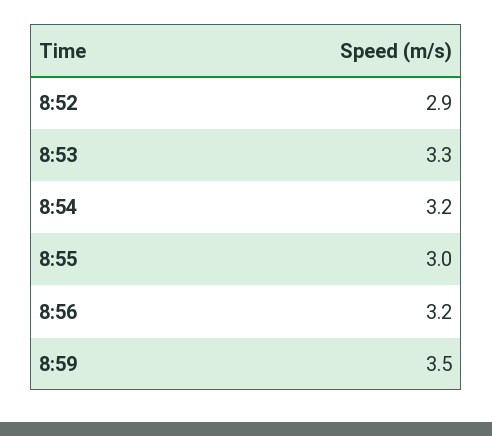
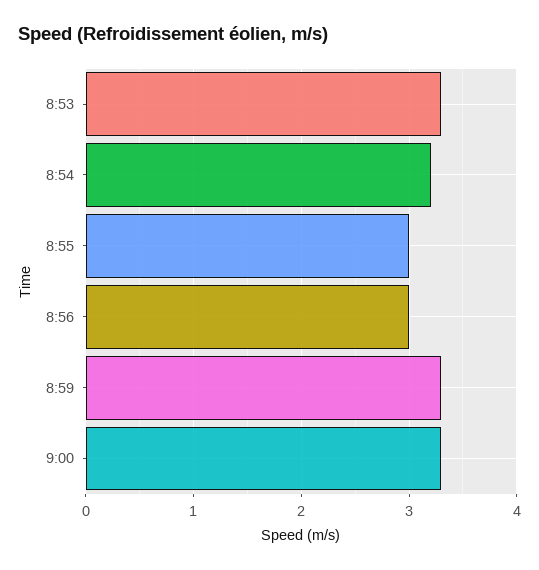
8:52: 2.9 -> none
8:56: 3.2 -> 3
8:59: 3.5 -> 3.3
9:00: none -> 3.3

